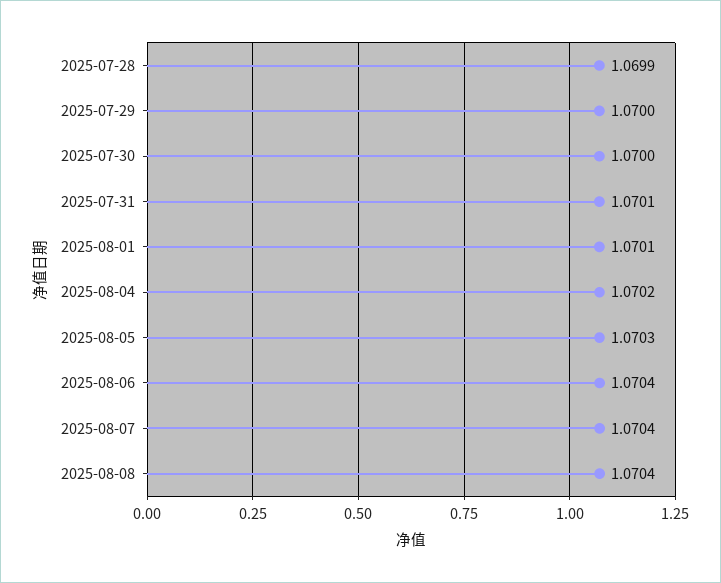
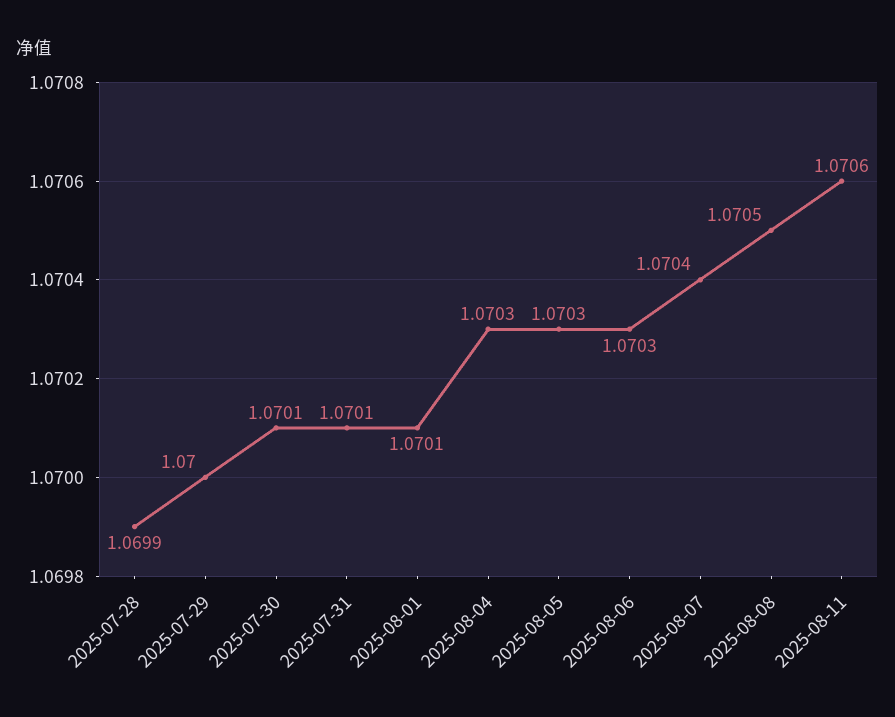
2025-07-30: 1.07 -> 1.0701
2025-08-04: 1.0702 -> 1.0703
2025-08-06: 1.0704 -> 1.0703
2025-08-08: 1.0704 -> 1.0705
2025-08-11: none -> 1.0706

